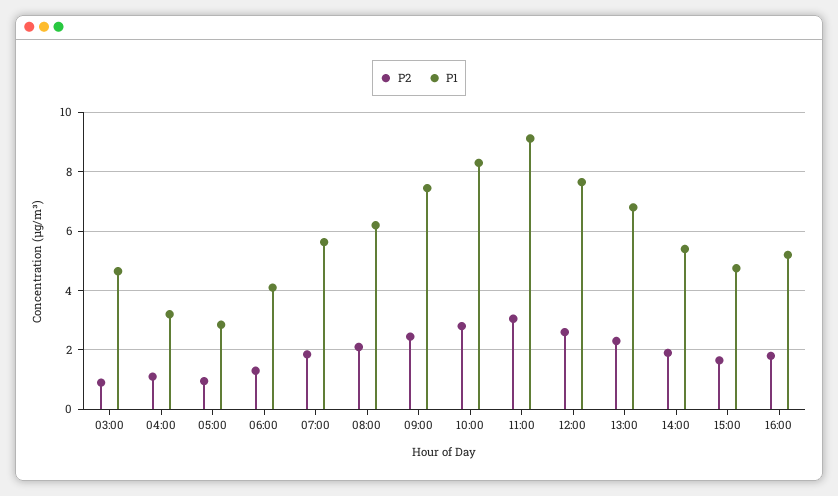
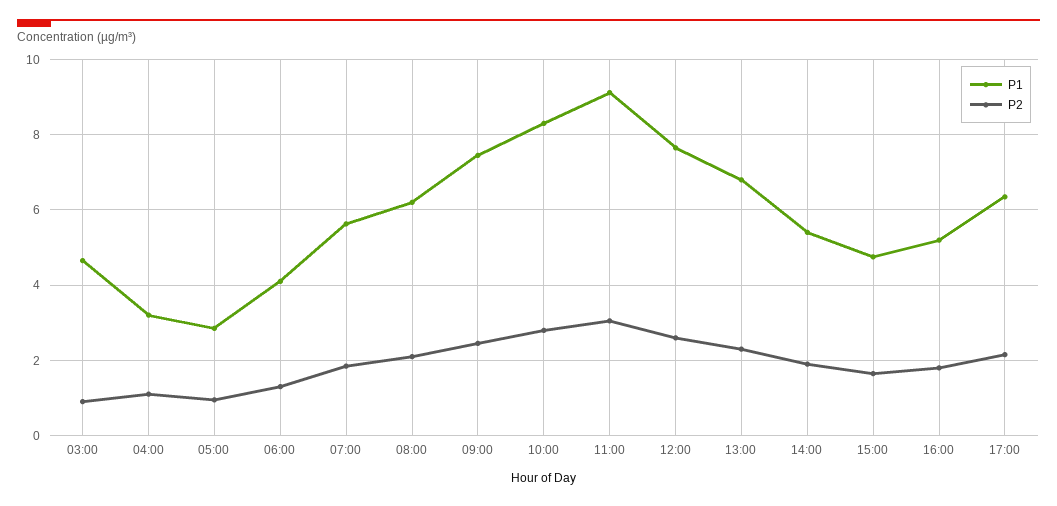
P1, 17:00: none -> 6.4
P2, 17:00: none -> 2.2

